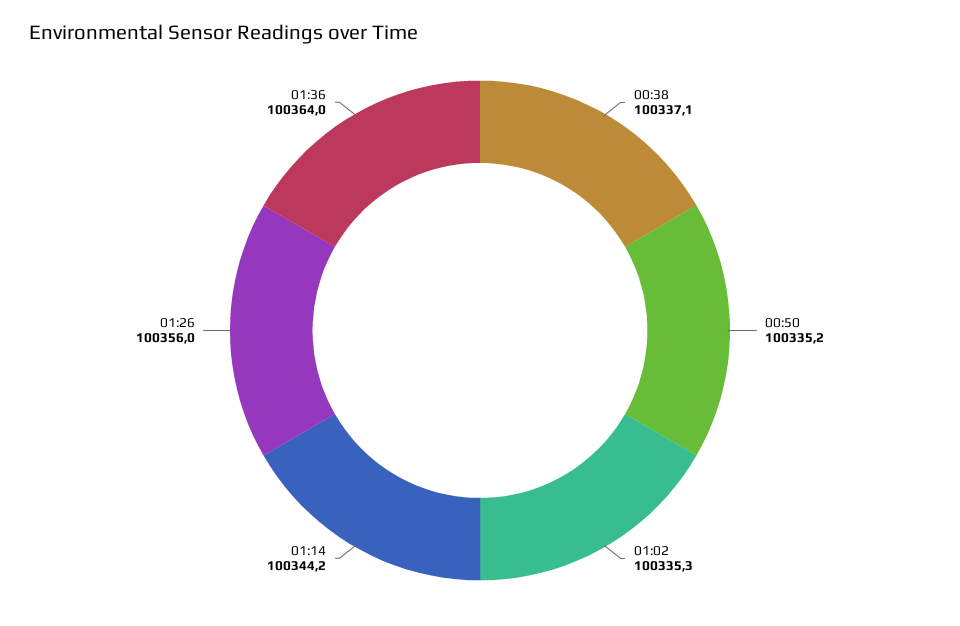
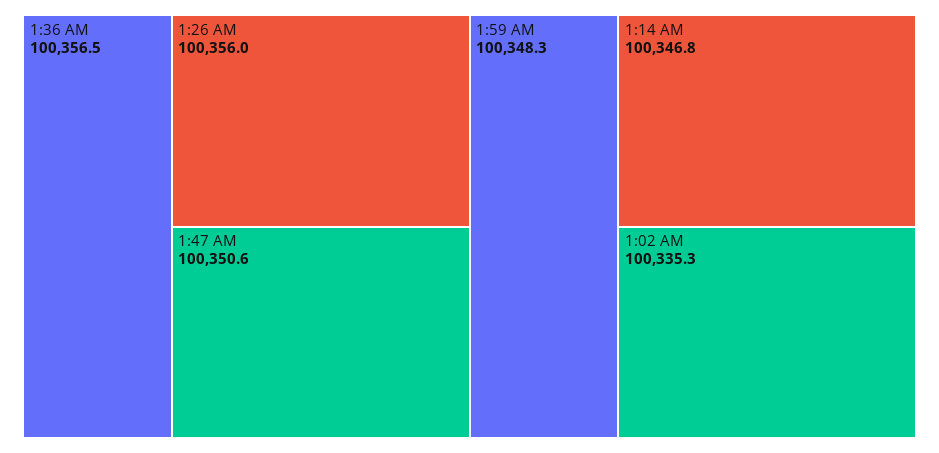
00:38: 100337.1 -> none
00:50: 100335.2 -> none
01:14: 100344.2 -> 100346.8
01:36: 100364 -> 100356.5
1:47 AM: none -> 100350.6
1:59 AM: none -> 100348.3

